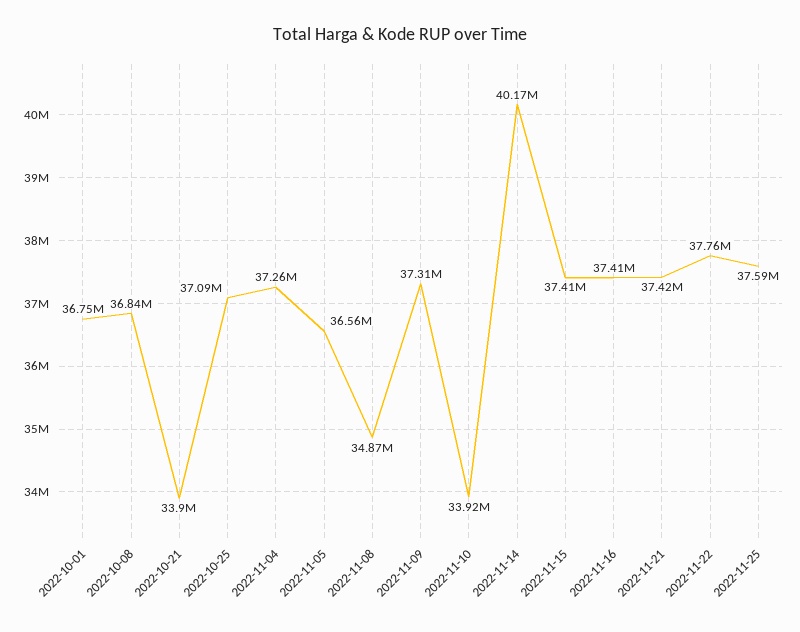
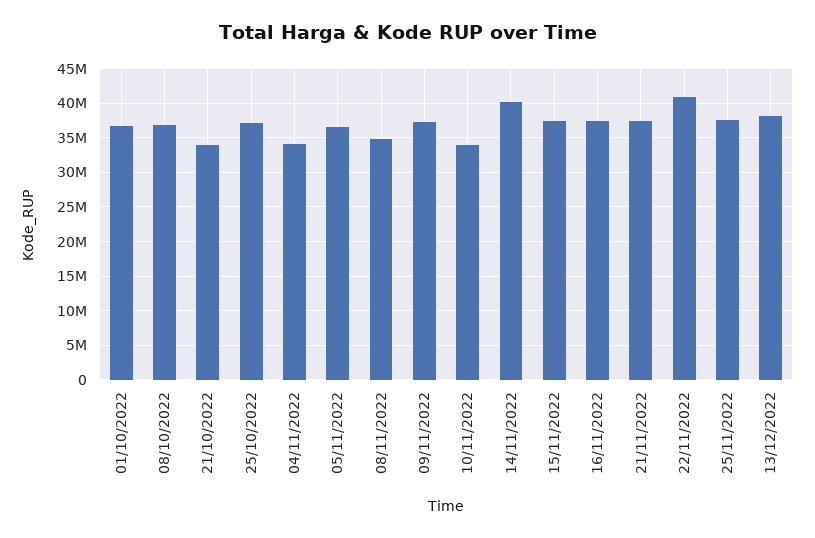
2022-11-04: 37260000 -> 34000000
2022-11-22: 37760000 -> 41000000
13/12/2022: none -> 38000000

